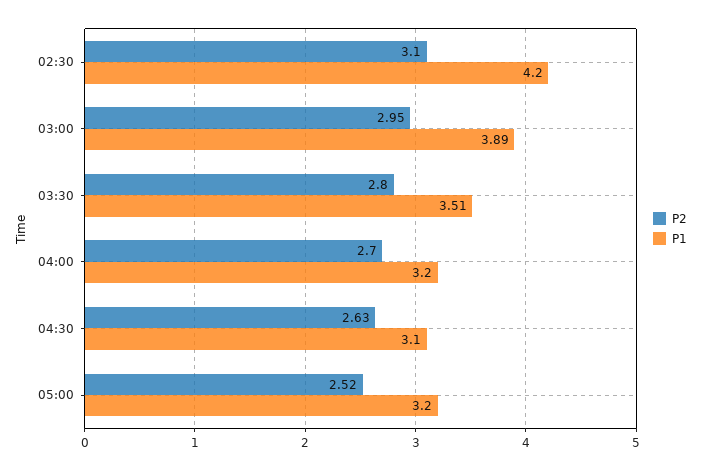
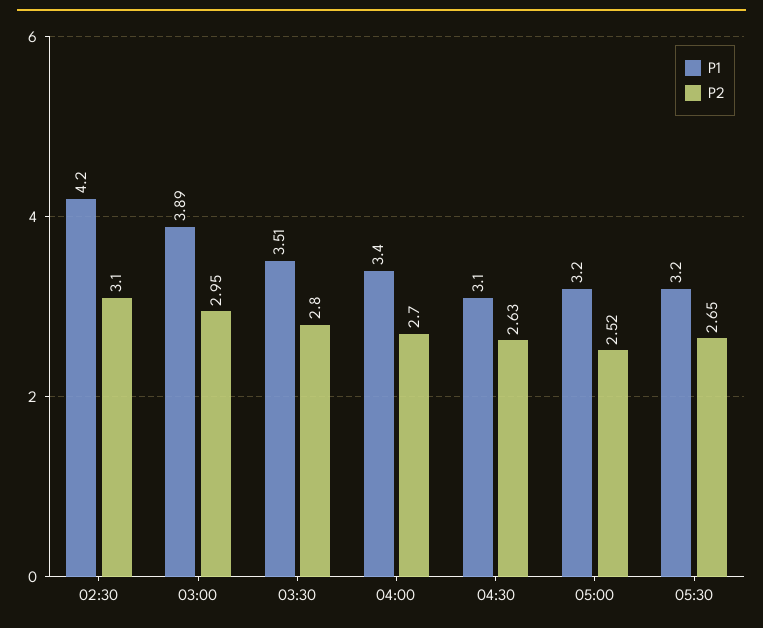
P1, 04:00: 3.2 -> 3.4
P1, 05:30: none -> 3.2
P2, 05:30: none -> 2.65

